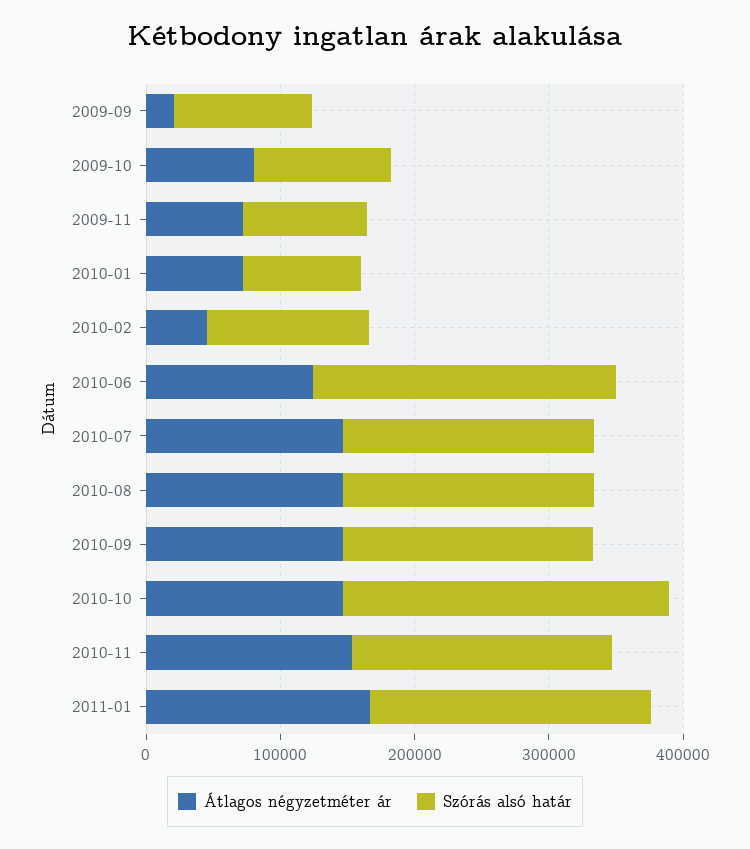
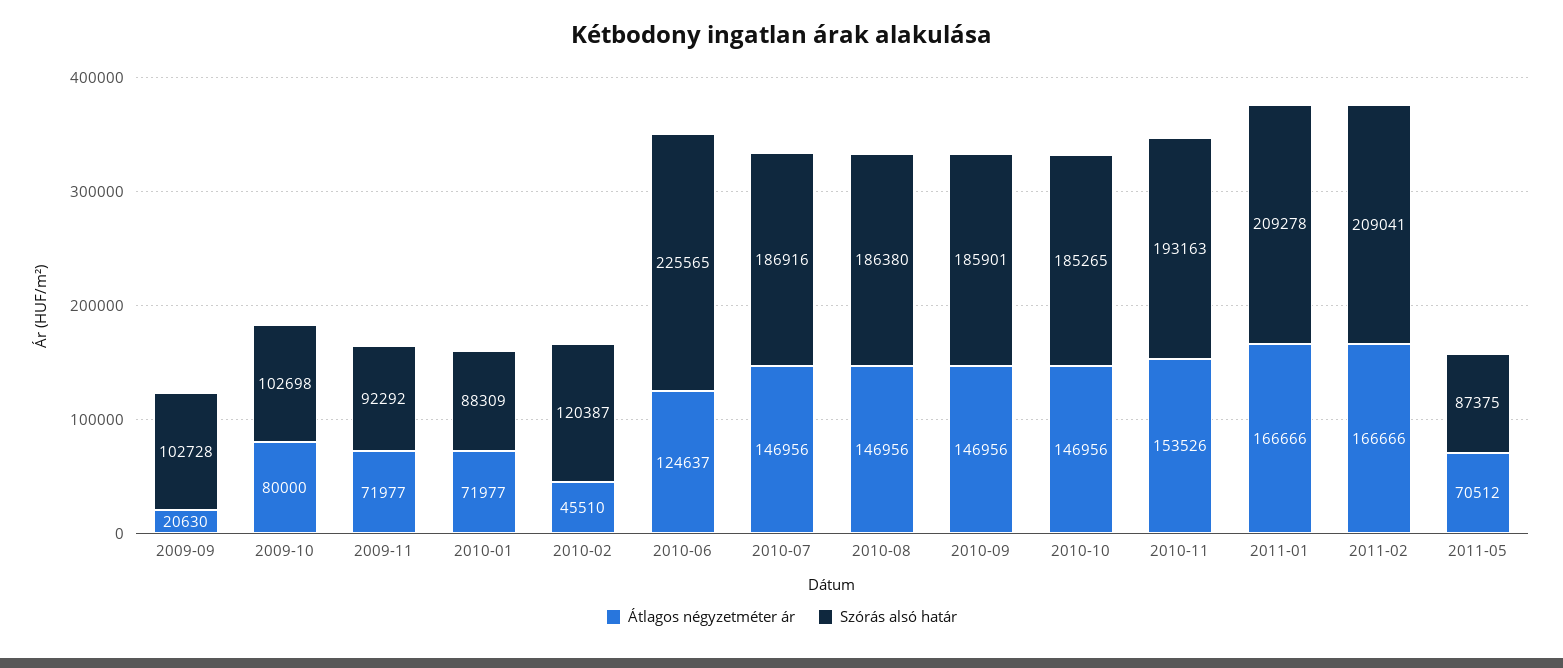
Szórás alsó határ, 2010-10: 240000 -> 185265
Átlagos négyzetméter ár, 2011-02: none -> 166666
Szórás alsó határ, 2011-02: none -> 209041
Átlagos négyzetméter ár, 2011-05: none -> 70512
Szórás alsó határ, 2011-05: none -> 87375

